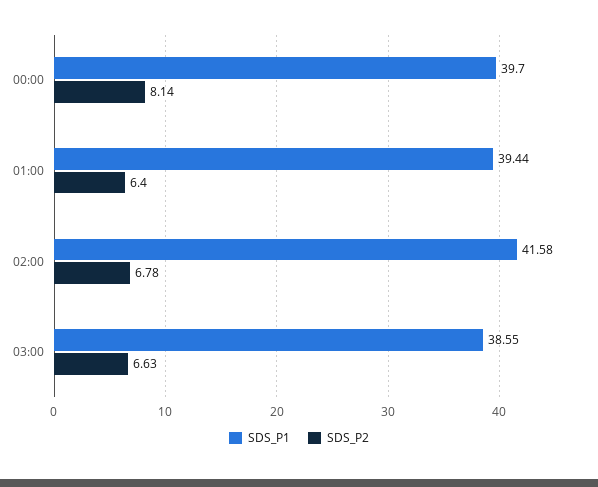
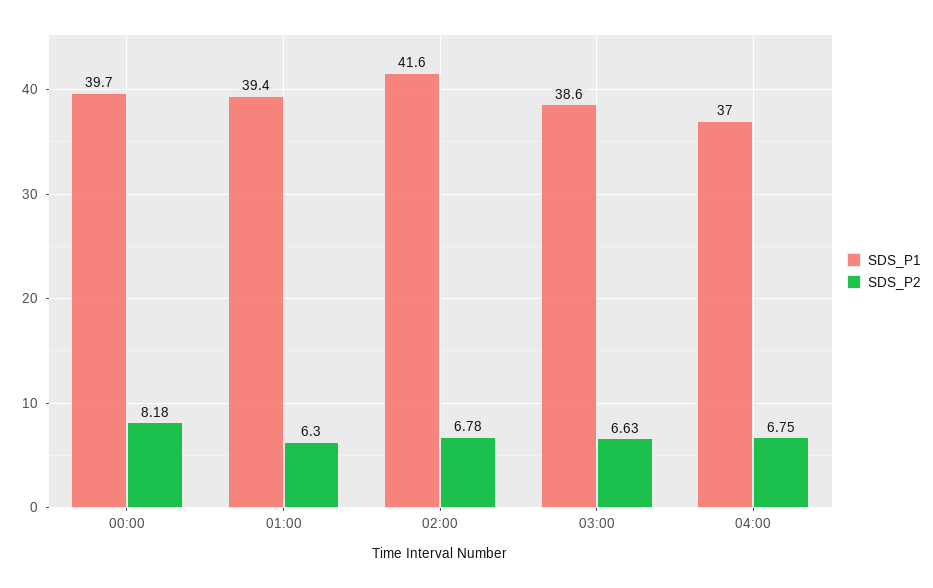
SDS_P2, 00:00: 8.14 -> 8.18
SDS_P2, 01:00: 6.4 -> 6.3
SDS_P1, 04:00: none -> 37
SDS_P2, 04:00: none -> 6.75

